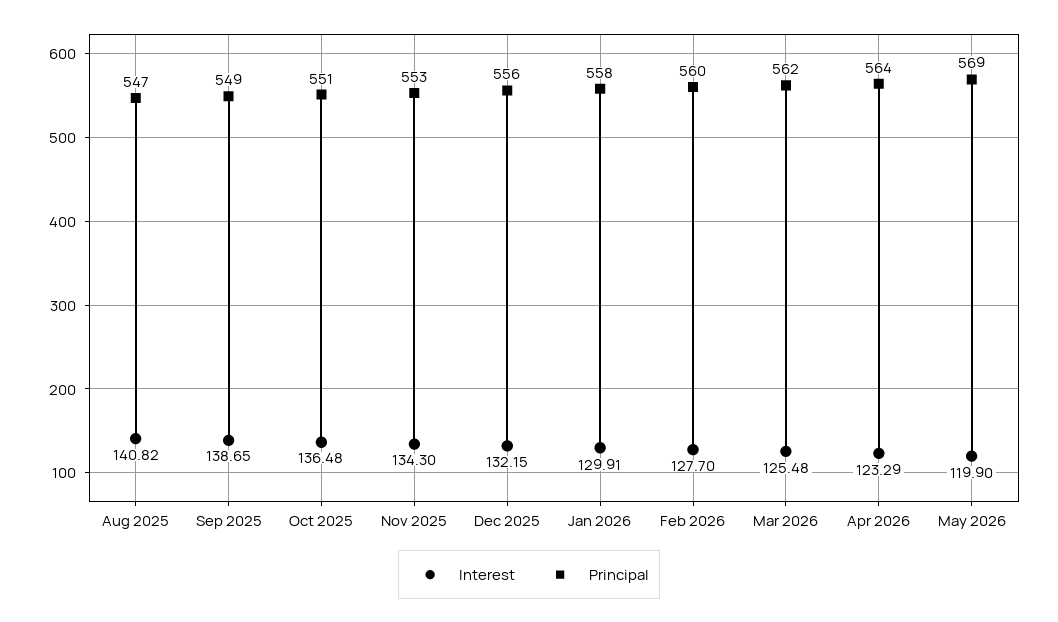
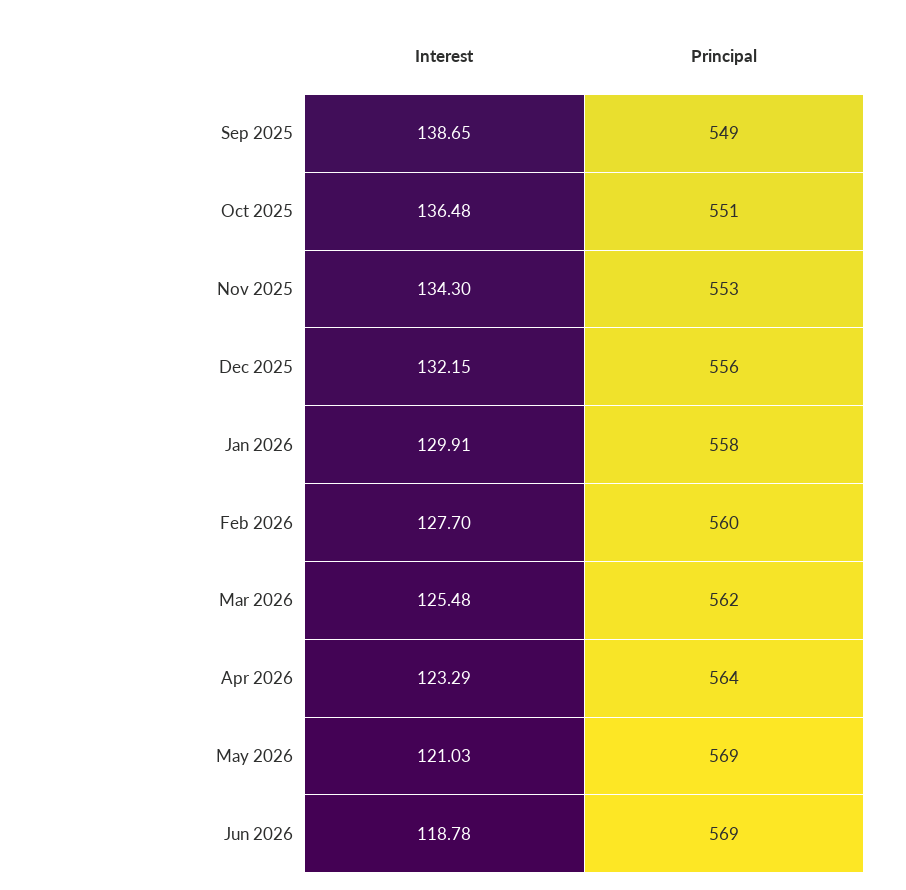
Interest, Aug 2025: 140.82 -> none
Principal, Aug 2025: 547 -> none
Interest, May 2026: 119.9 -> 121.03
Interest, Jun 2026: none -> 118.78
Principal, Jun 2026: none -> 569

